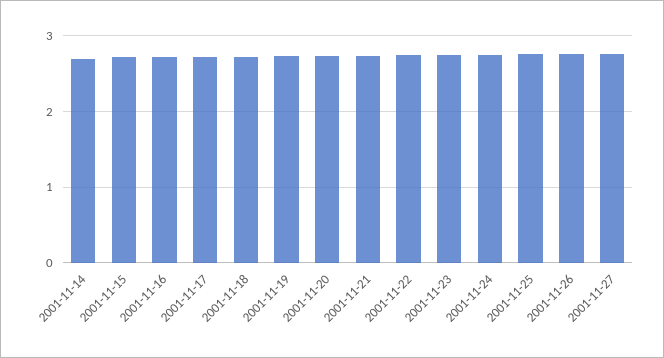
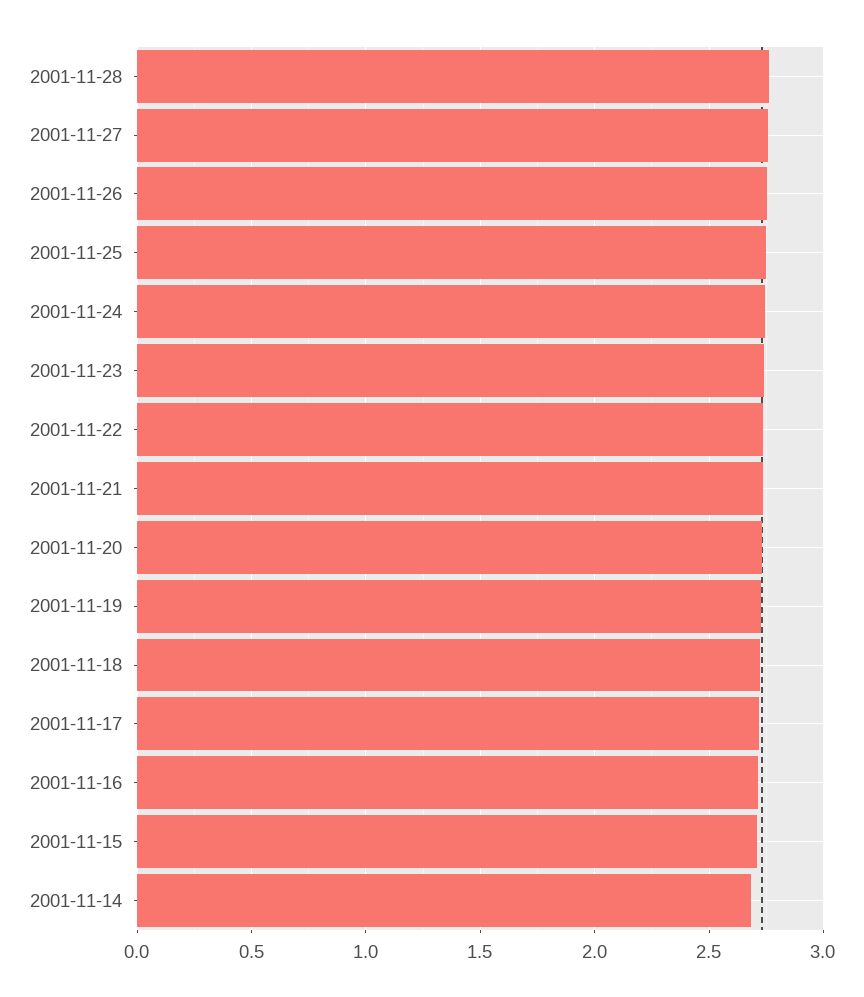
2001-11-28: none -> 2.75

